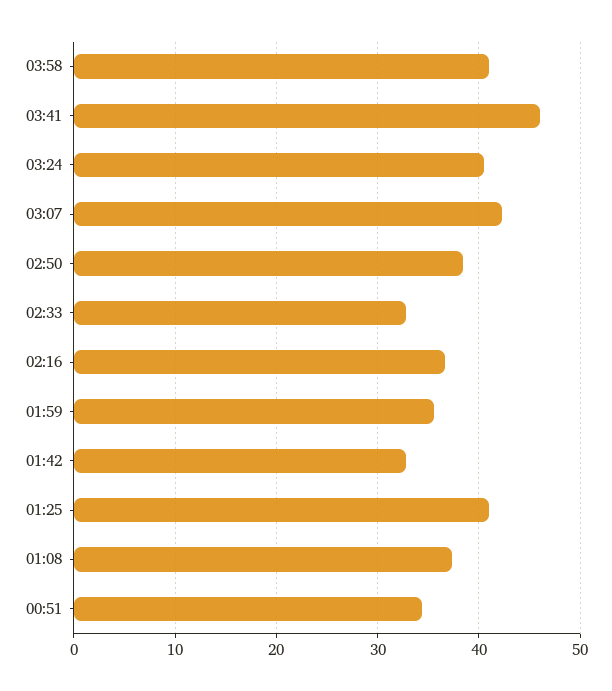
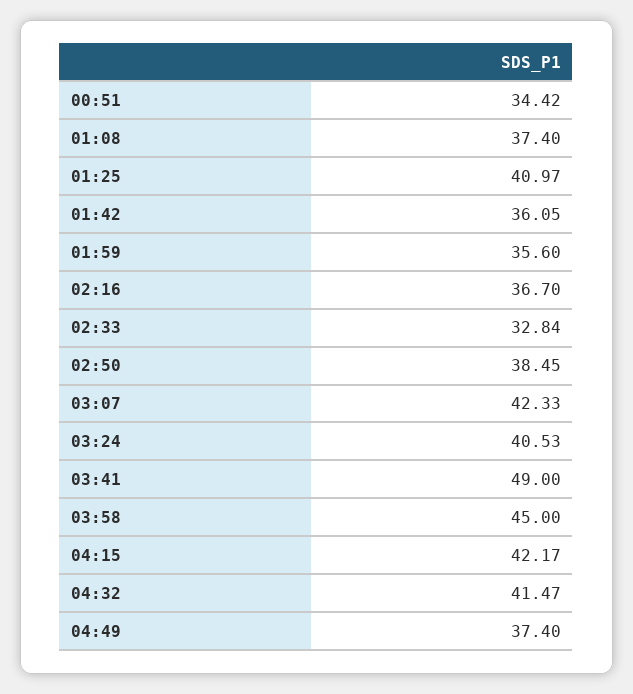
03:58: 41 -> 45
03:41: 46 -> 49
01:42: 33 -> 36.05
04:15: none -> 42.17
04:32: none -> 41.47
04:49: none -> 37.4

